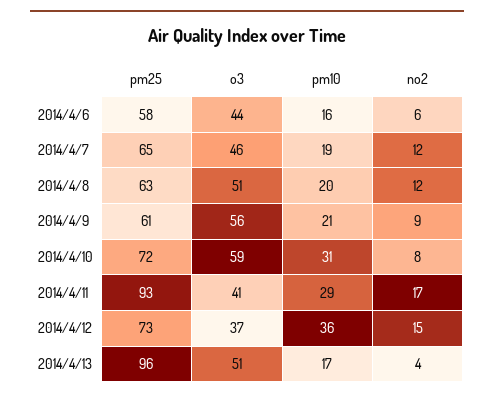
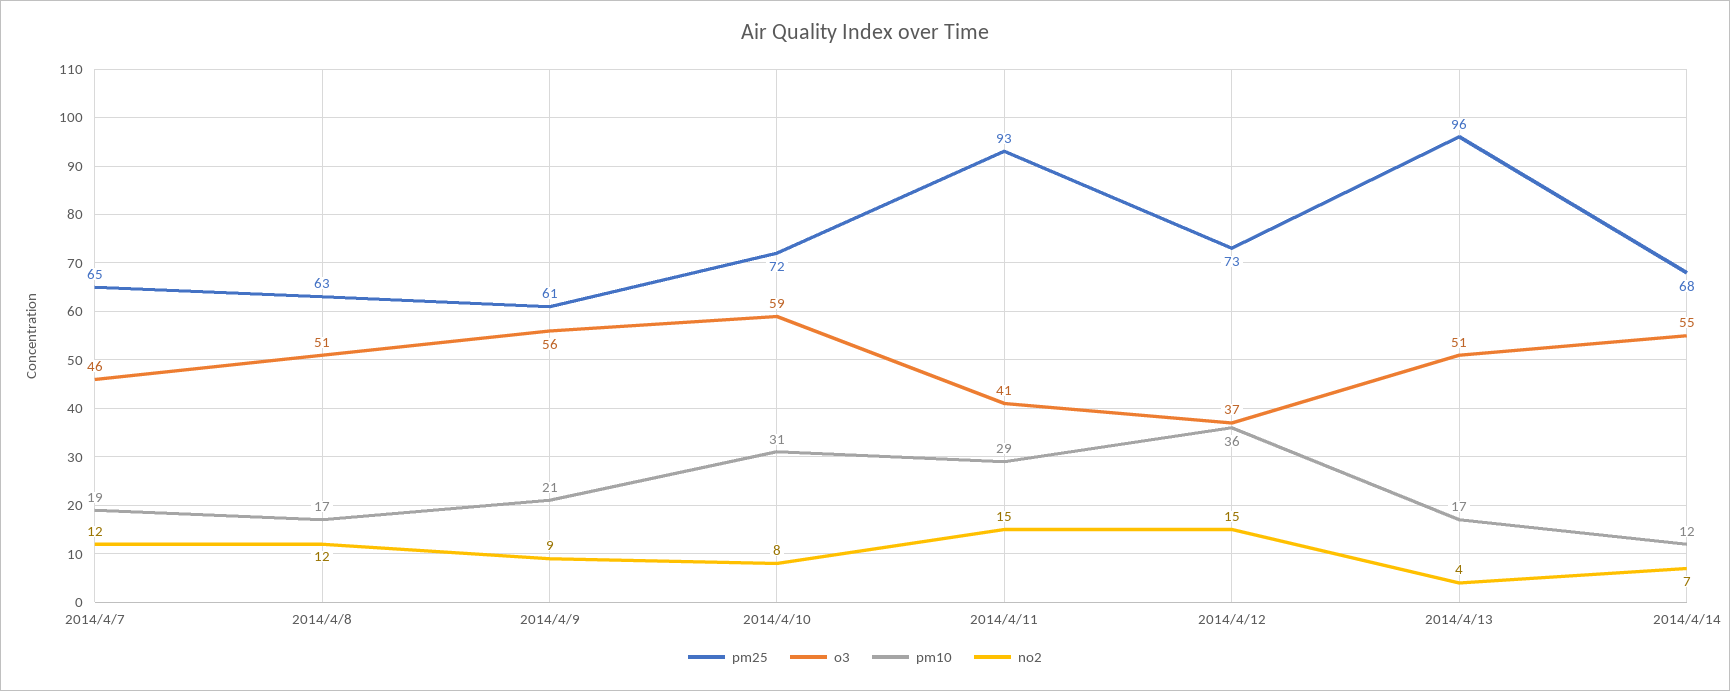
pm25, 2014/4/6: 58 -> none
o3, 2014/4/6: 44 -> none
pm10, 2014/4/6: 16 -> none
no2, 2014/4/6: 6 -> none
pm10, 2014/4/8: 20 -> 17
no2, 2014/4/11: 17 -> 15
pm25, 2014/4/14: none -> 68
o3, 2014/4/14: none -> 55
pm10, 2014/4/14: none -> 12
no2, 2014/4/14: none -> 7

